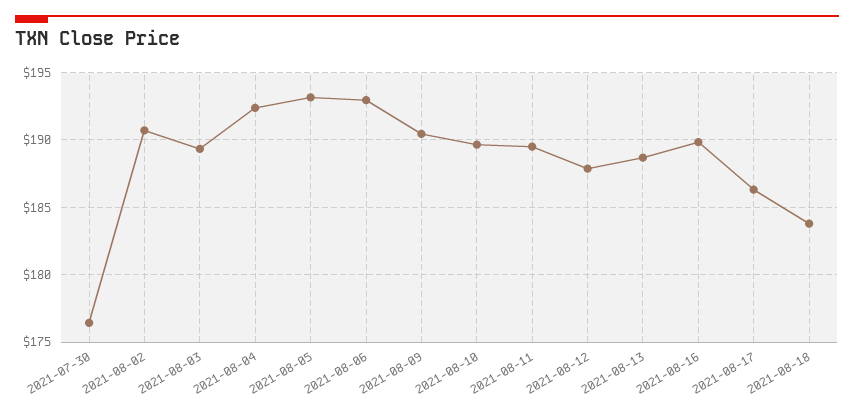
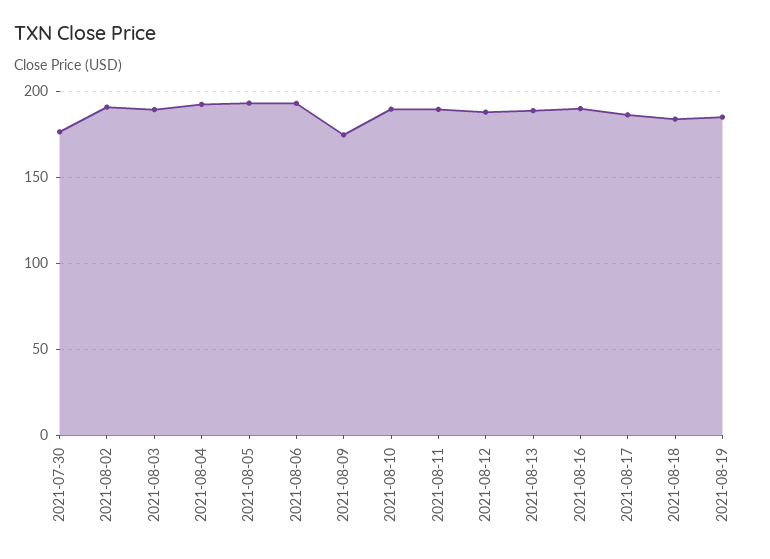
2021-08-09: 190.5 -> 175
2021-08-19: none -> 185

